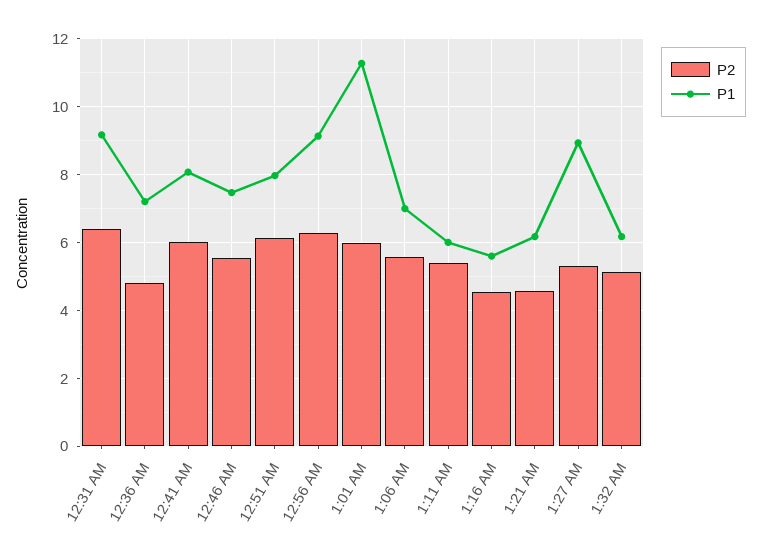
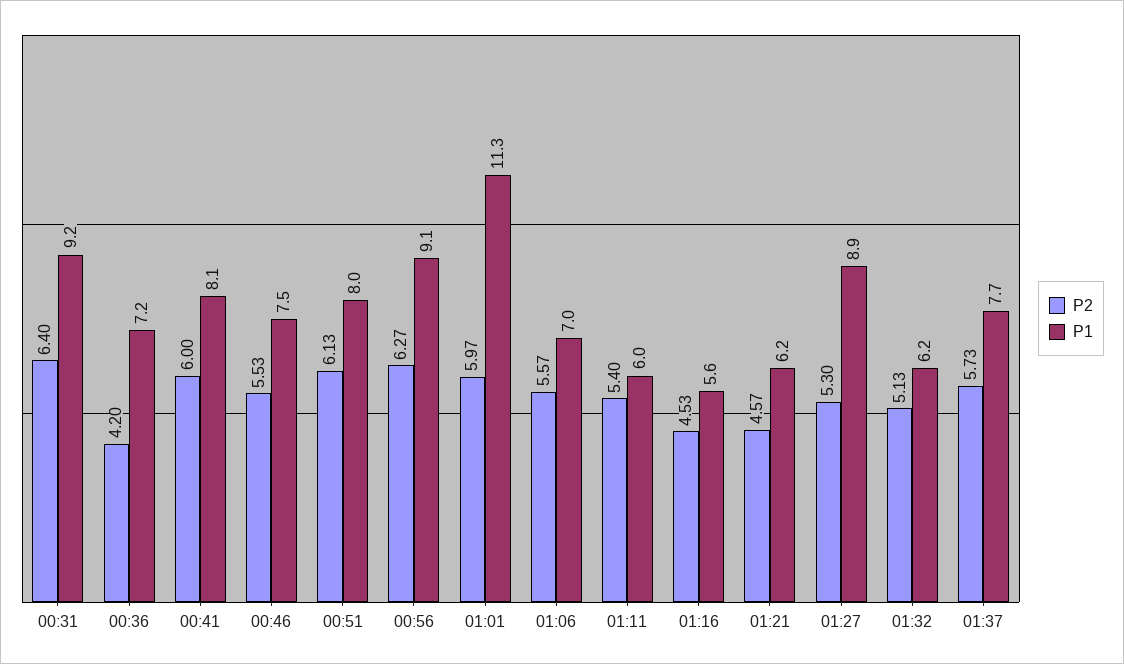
P2, 12:36 AM: 4.8 -> 4.2
P2, 01:37: none -> 5.73
P1, 01:37: none -> 7.7

